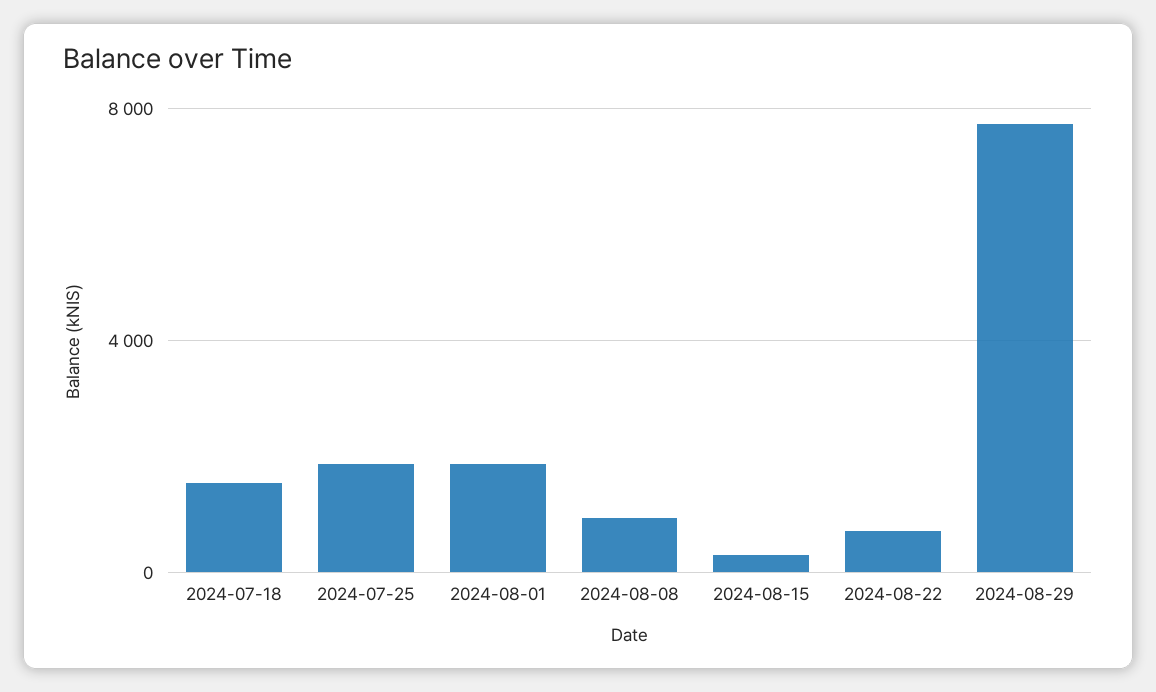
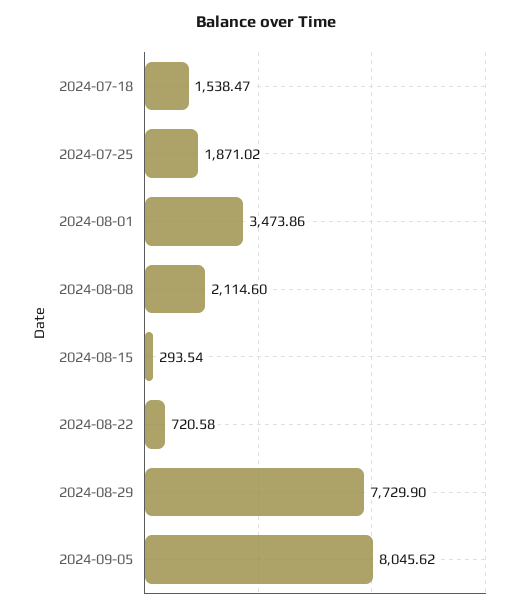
2024-08-01: 2000 -> 3473.86
2024-08-08: 1000 -> 2114.6
2024-09-05: none -> 8045.62

